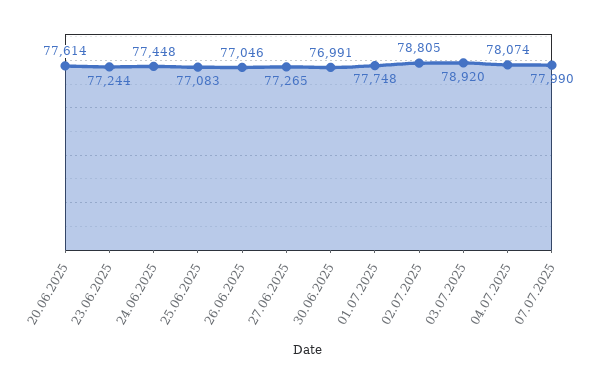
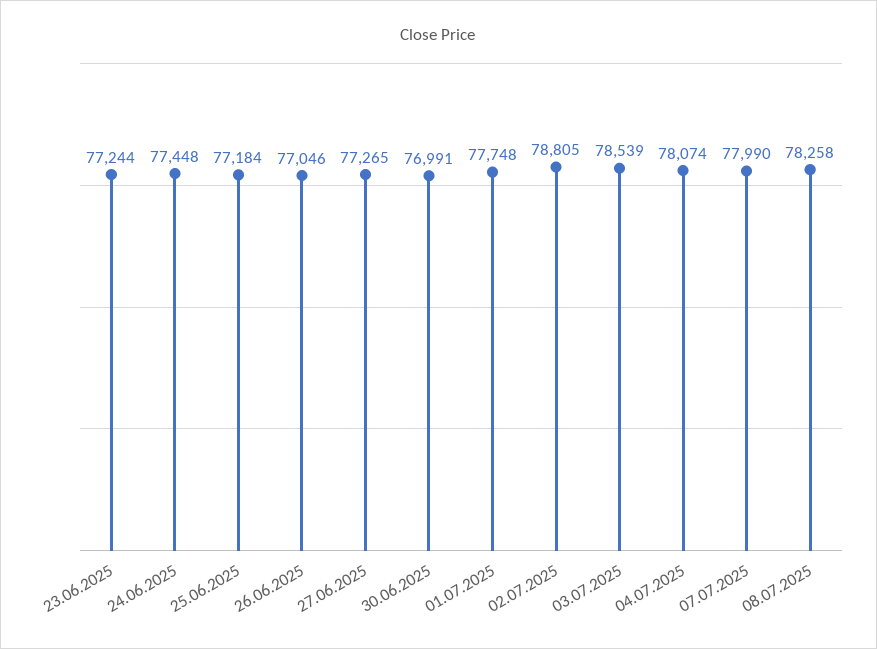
20.06.2025: 77614 -> none
25.06.2025: 77083 -> 77184
03.07.2025: 78920 -> 78539
08.07.2025: none -> 78258

